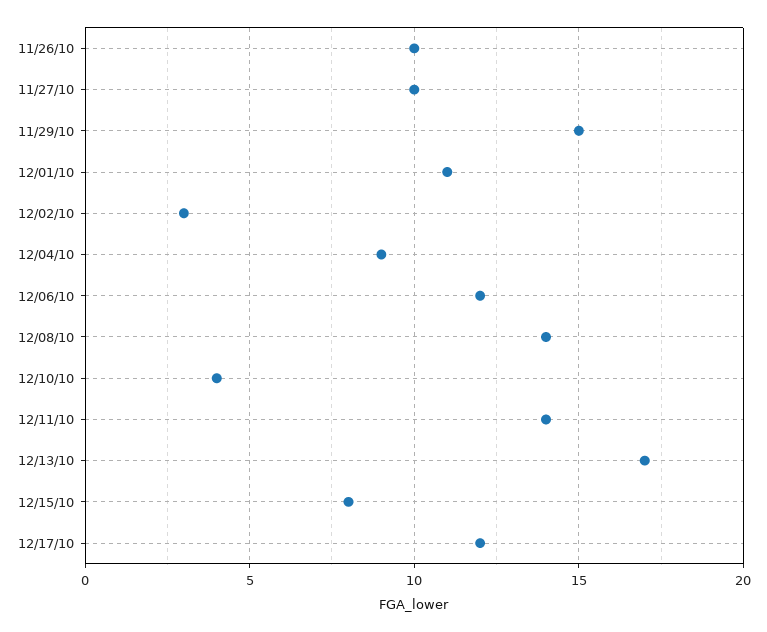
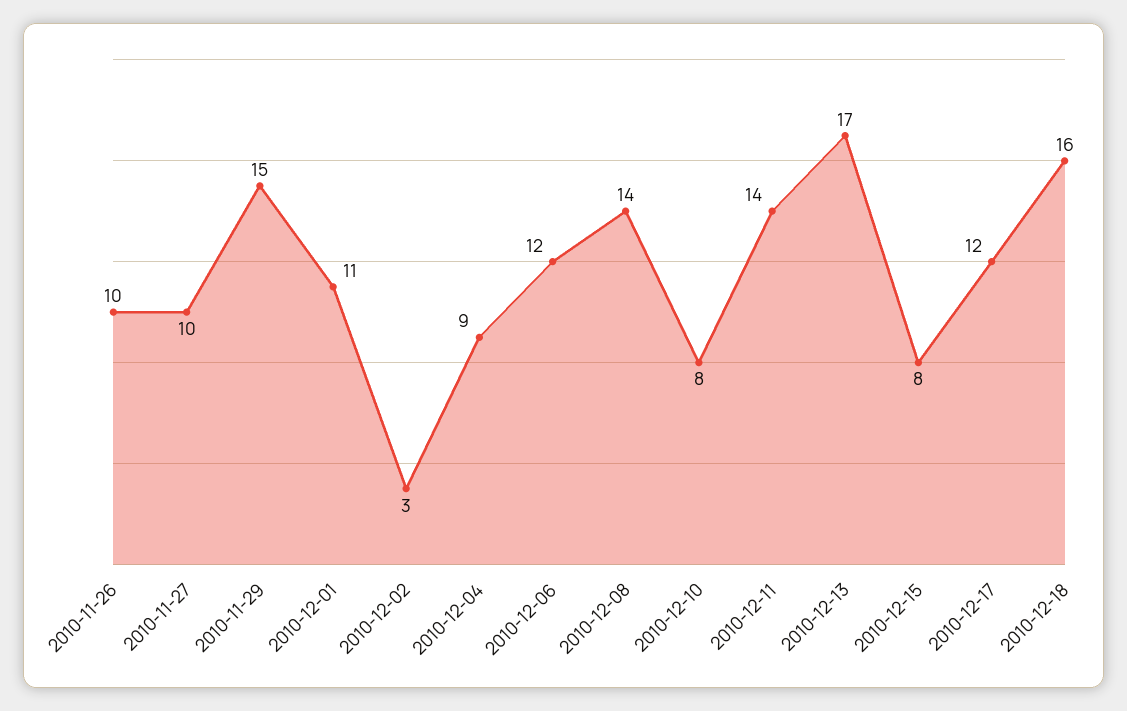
12/10/10: 4 -> 8
2010-12-18: none -> 16

